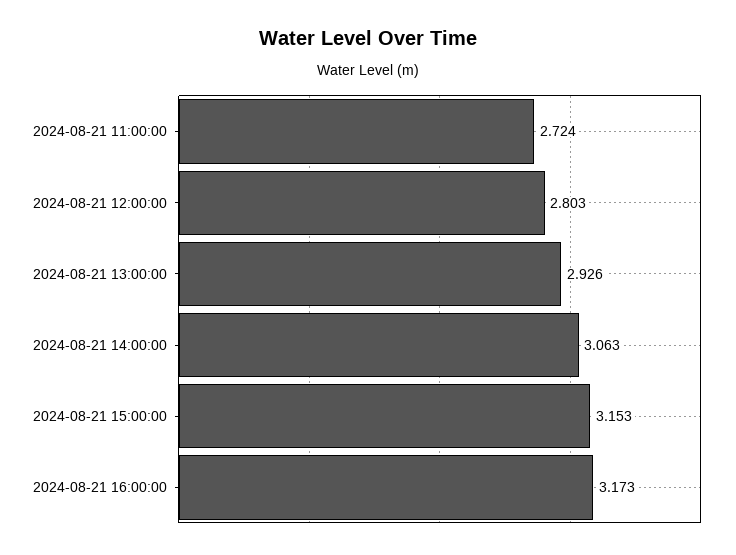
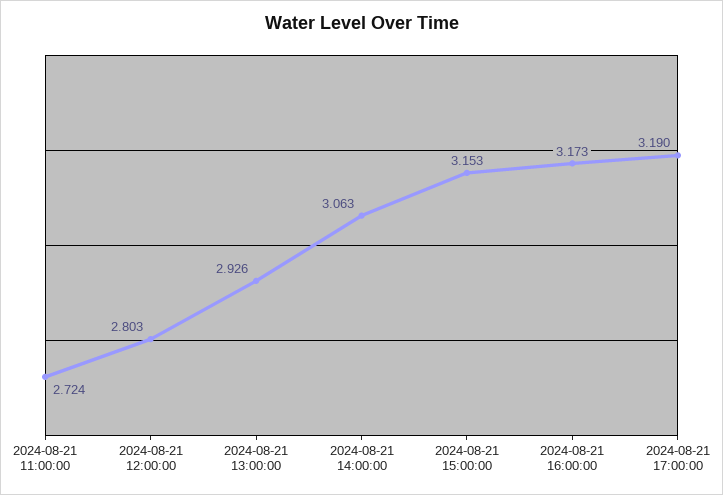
2024-08-21 17:00:00: none -> 3.19

